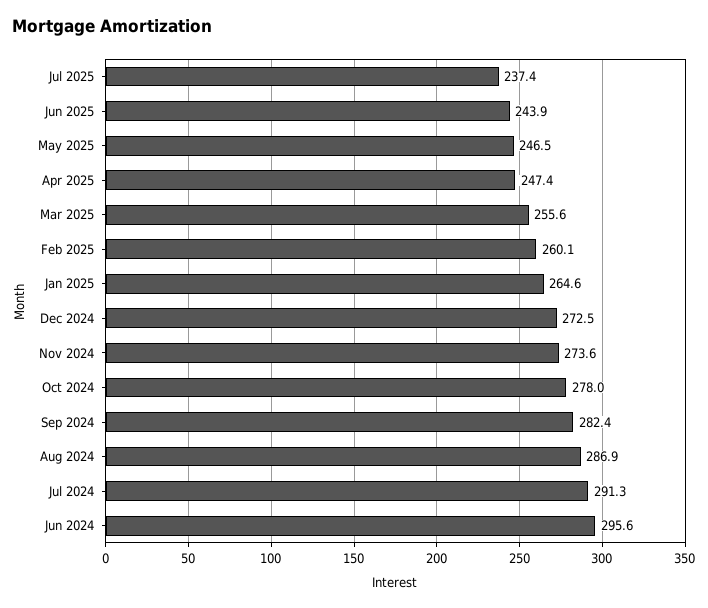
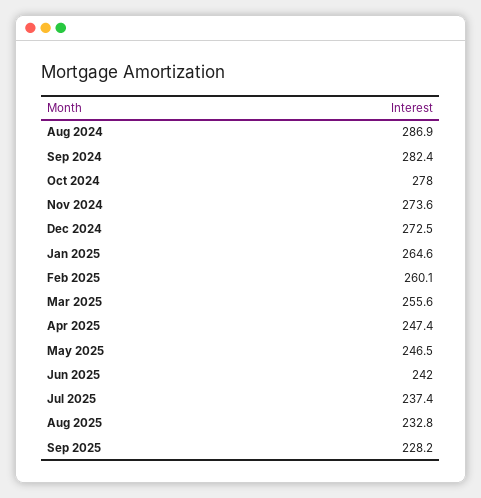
Jun 2025: 243.9 -> 242
Jul 2024: 291.3 -> none
Jun 2024: 295.6 -> none
Aug 2025: none -> 232.8
Sep 2025: none -> 228.2

